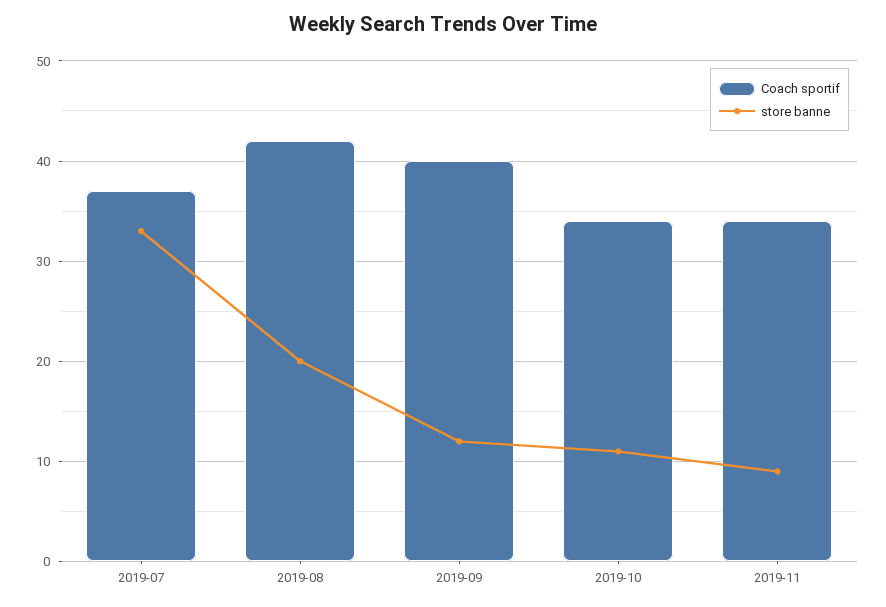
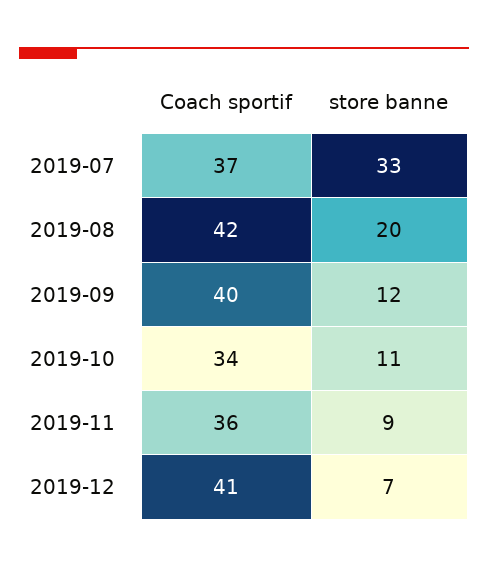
Coach sportif, 2019-11: 34 -> 36
Coach sportif, 2019-12: none -> 41
store banne, 2019-12: none -> 7

